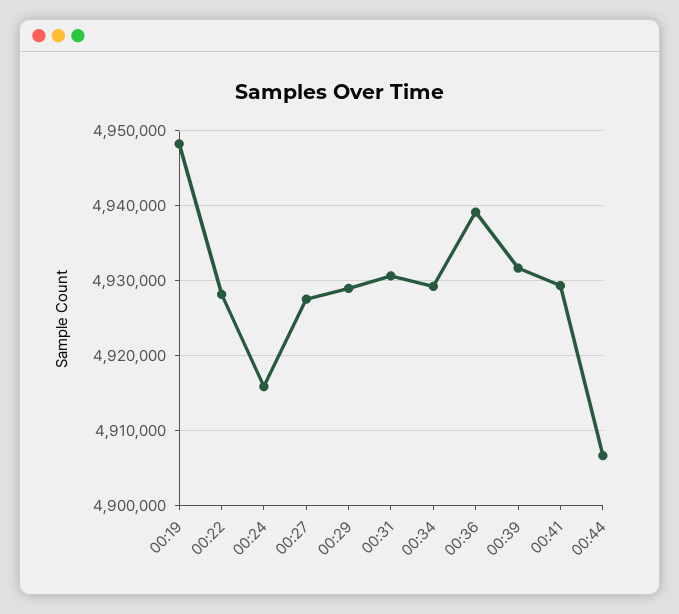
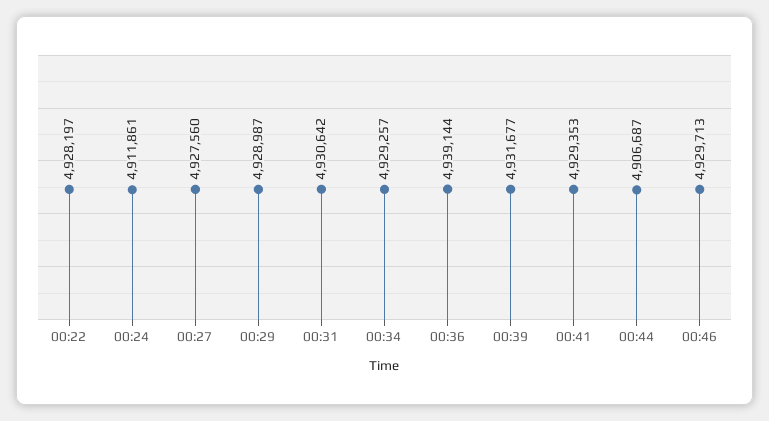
00:19: 4948000 -> none
00:24: 4916000 -> 4911861
00:46: none -> 4929713

